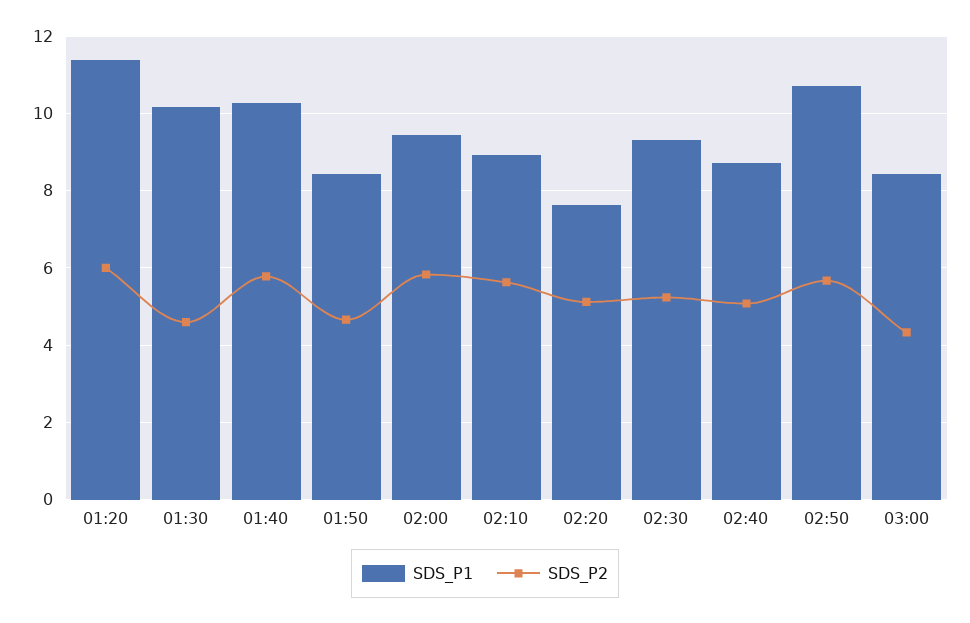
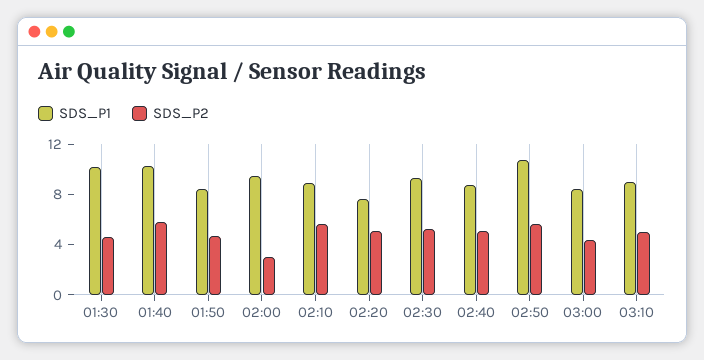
SDS_P1, 01:20: 11.4 -> none
SDS_P2, 01:20: 6 -> none
SDS_P2, 02:00: 5.8 -> 3
SDS_P1, 03:10: none -> 9
SDS_P2, 03:10: none -> 5

